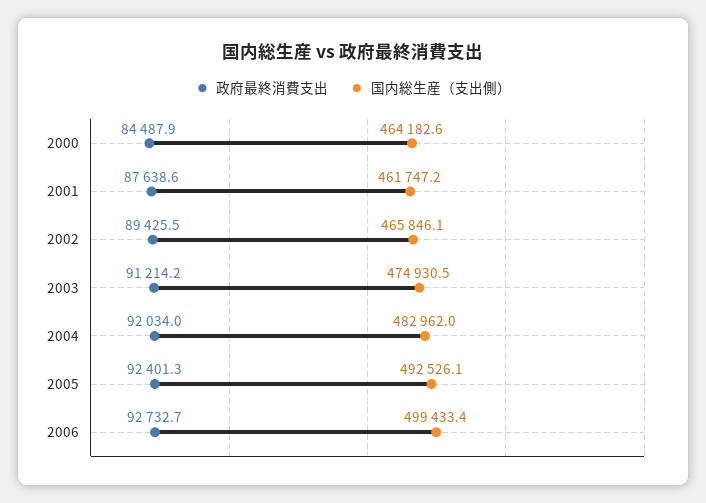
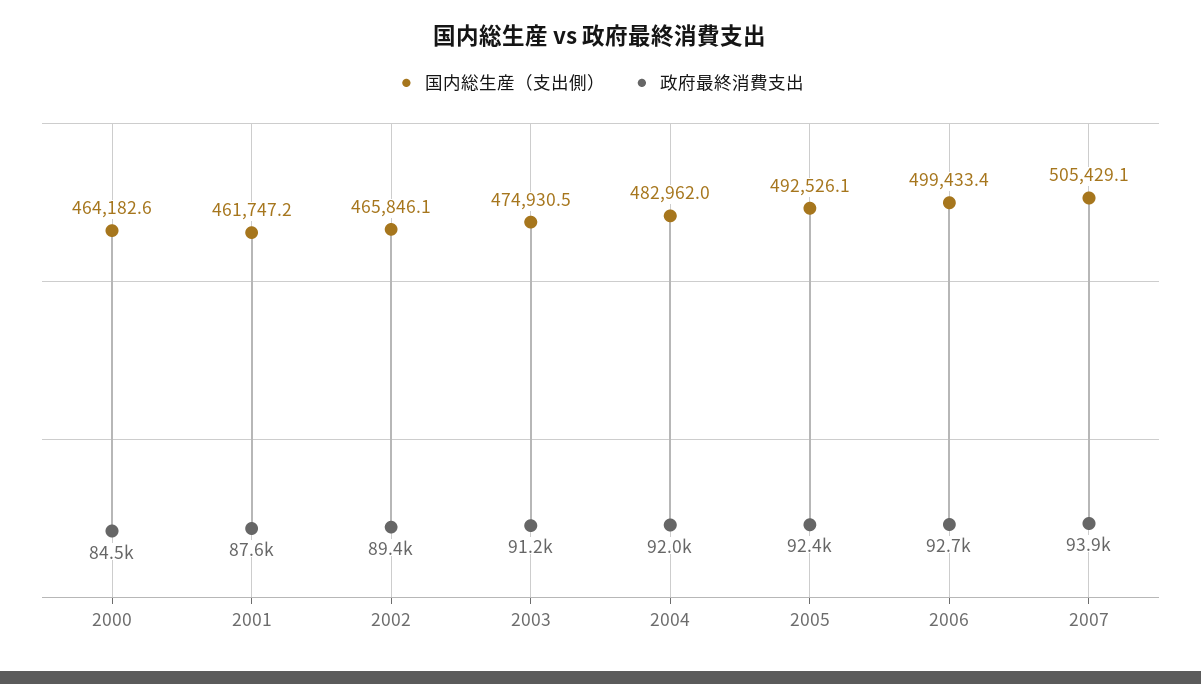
国内総生産（支出側）, 2007: none -> 505429.1
政府最終消費支出, 2007: none -> 93900

